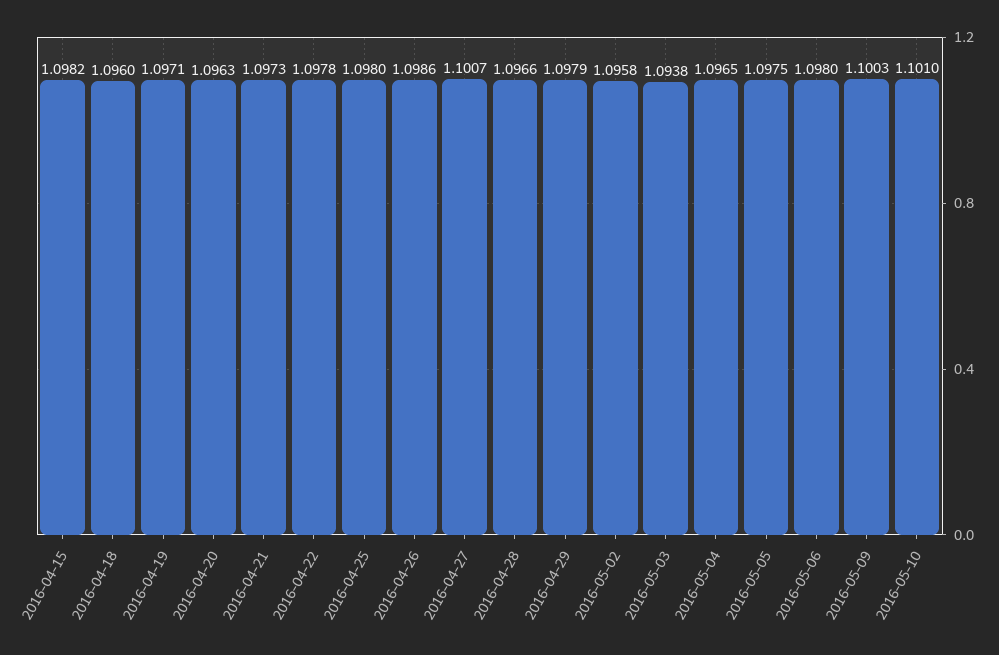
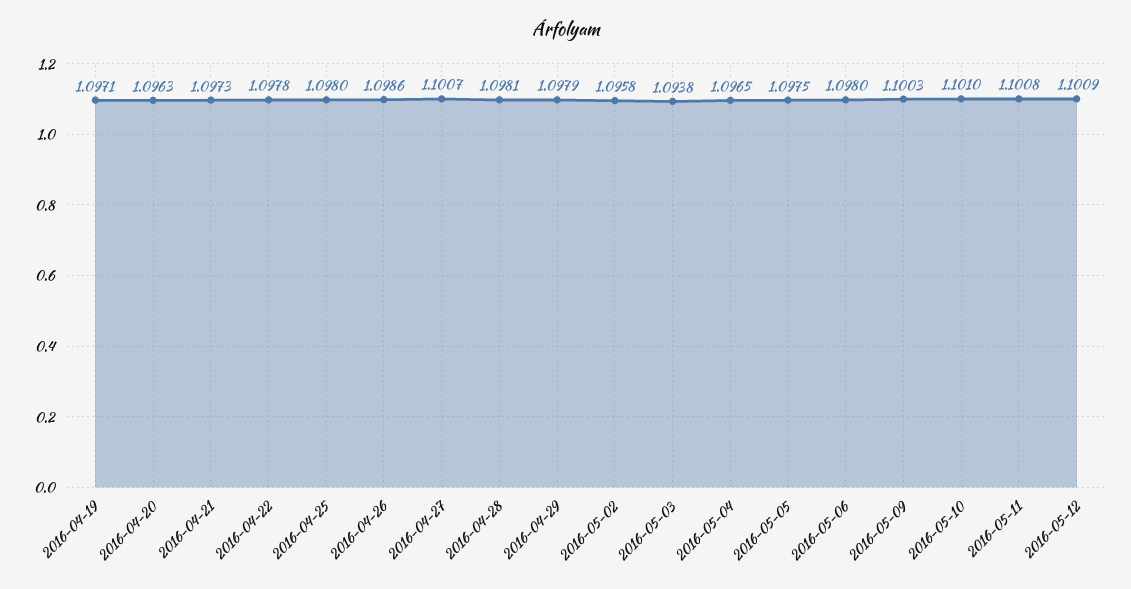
2016-04-15: 1.0982 -> none
2016-04-18: 1.096 -> none
2016-04-28: 1.0966 -> 1.0981
2016-05-11: none -> 1.1008
2016-05-12: none -> 1.1009

